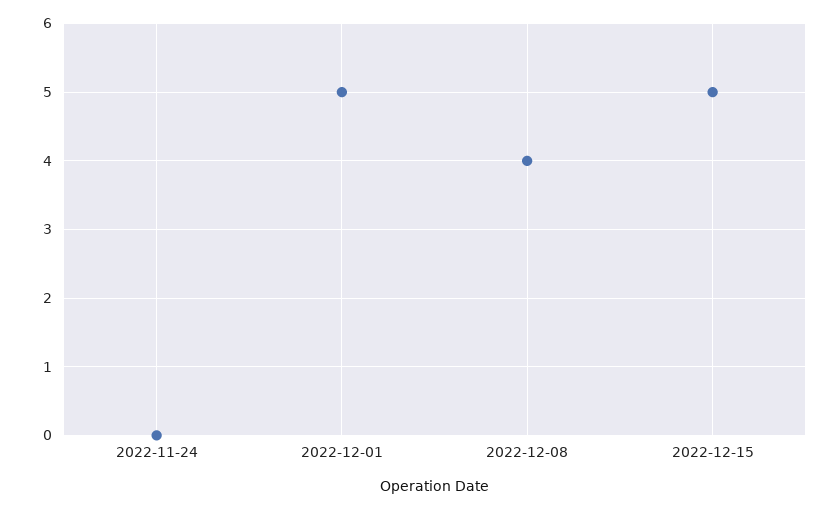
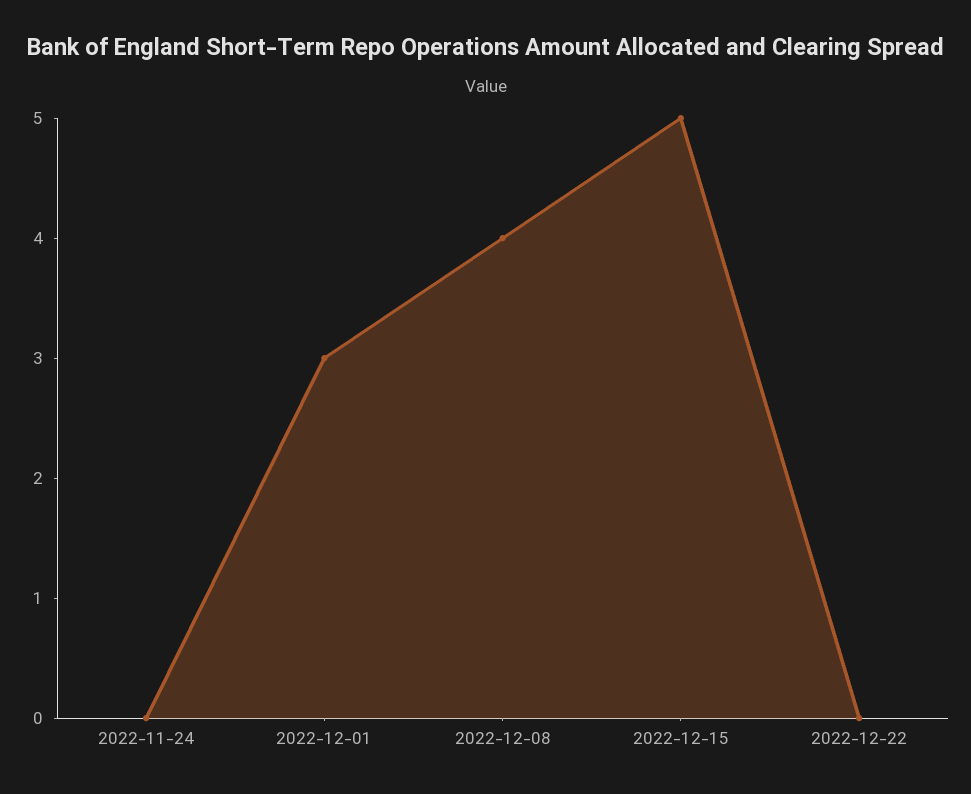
2022-12-01: 5 -> 3
2022-12-22: none -> 0

